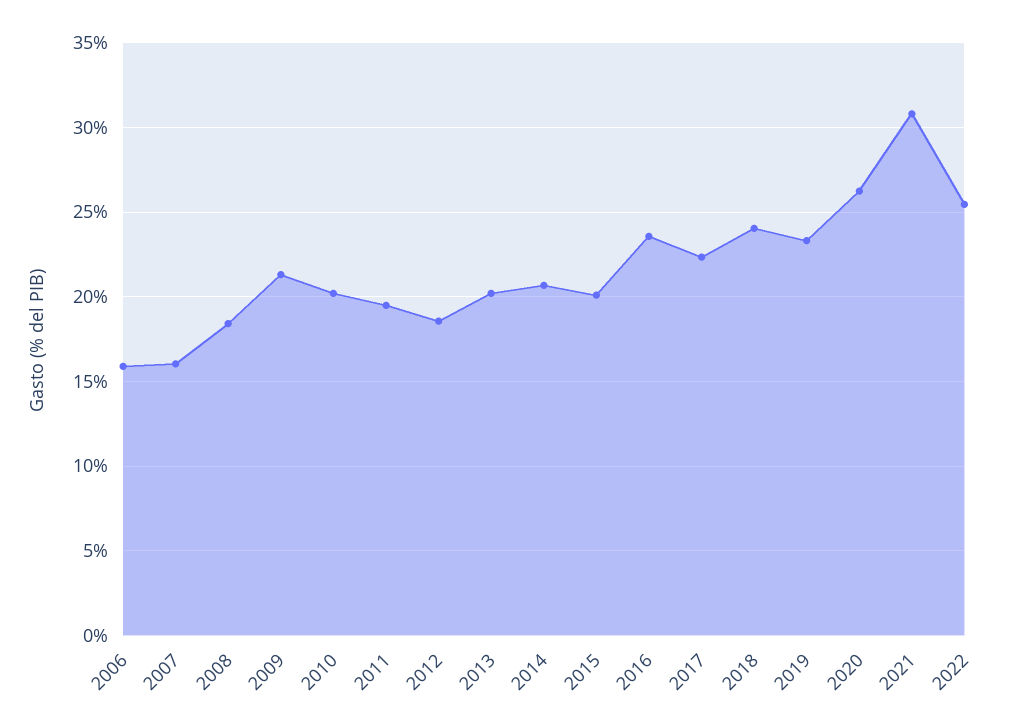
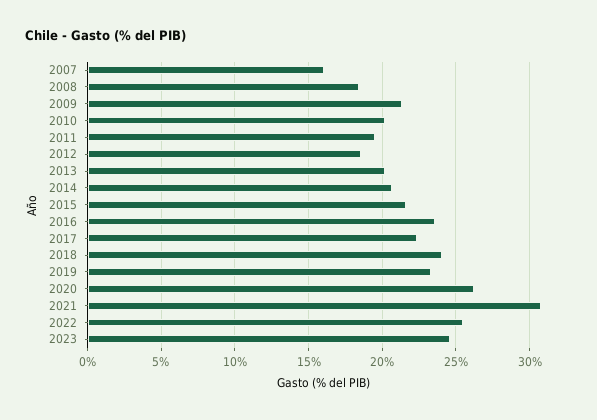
2006: 16 -> none
2015: 20 -> 21.5
2023: none -> 24.5

